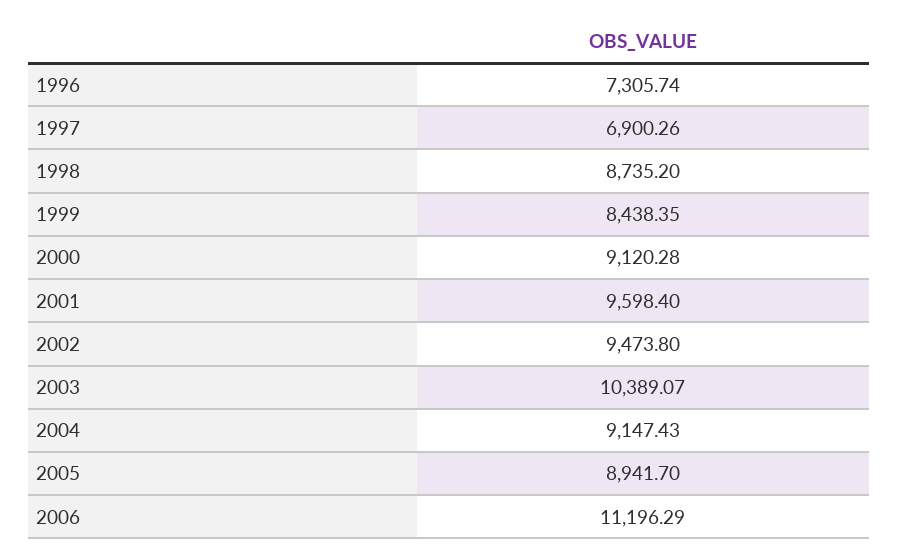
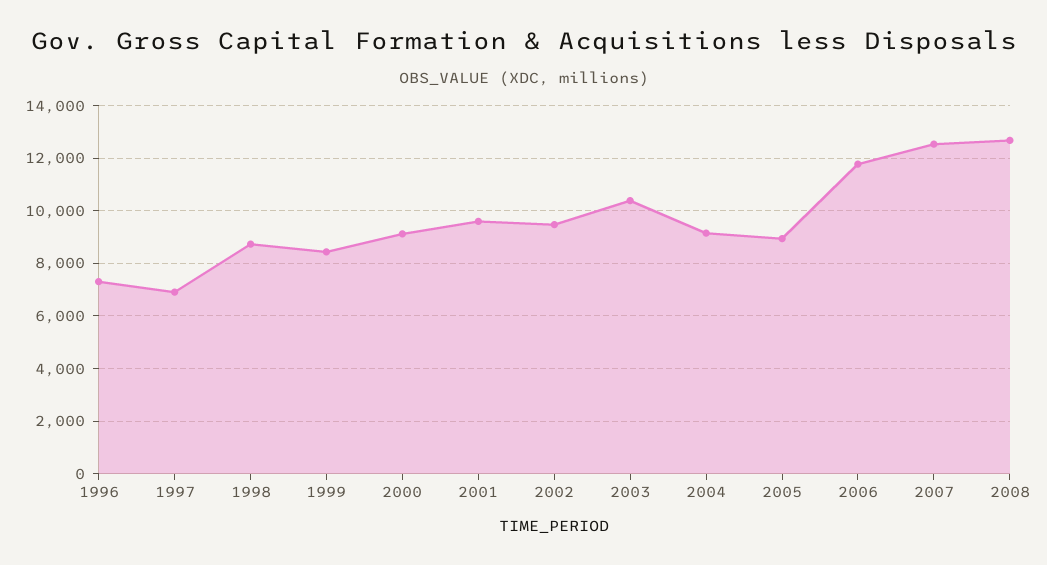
2006: 11196.29 -> 11750
2007: none -> 12500
2008: none -> 12750

